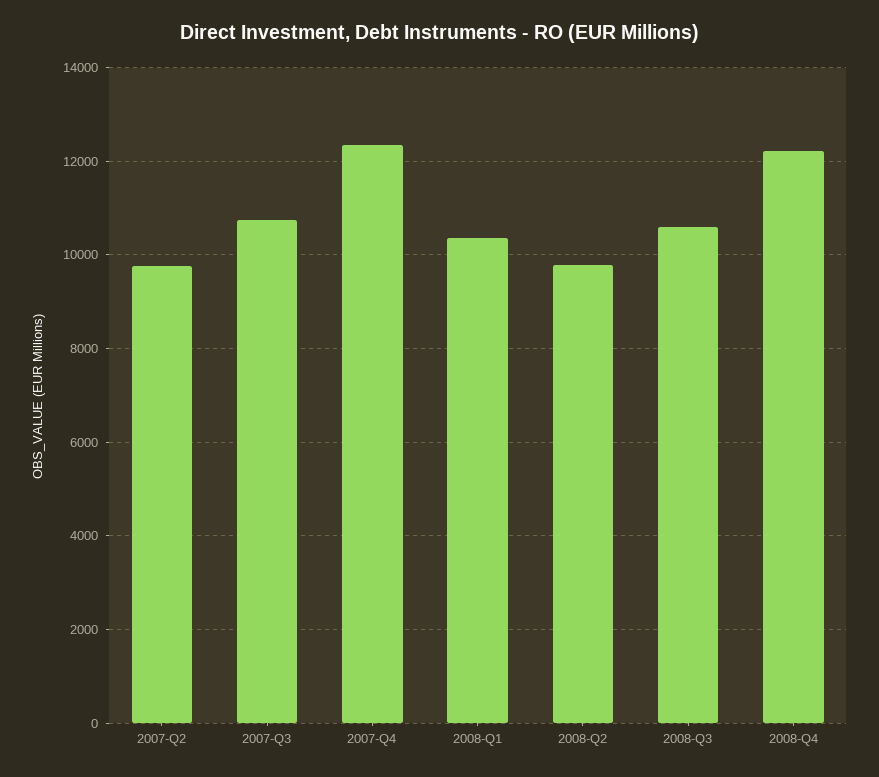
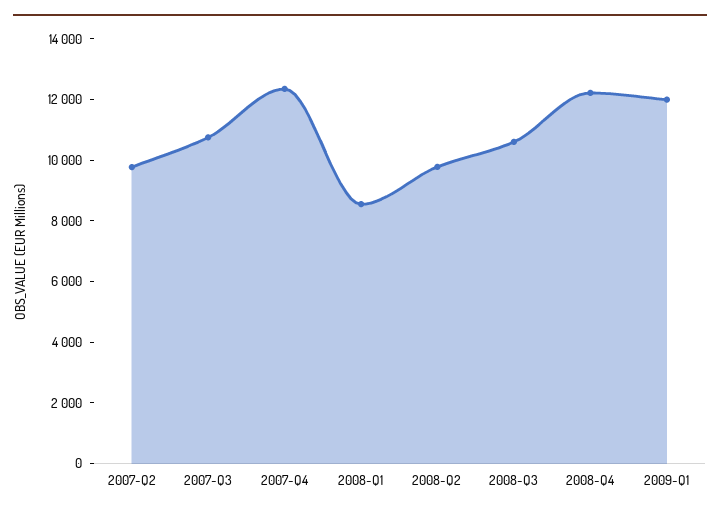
2008-Q1: 10400 -> 8500
2009-Q1: none -> 12000

